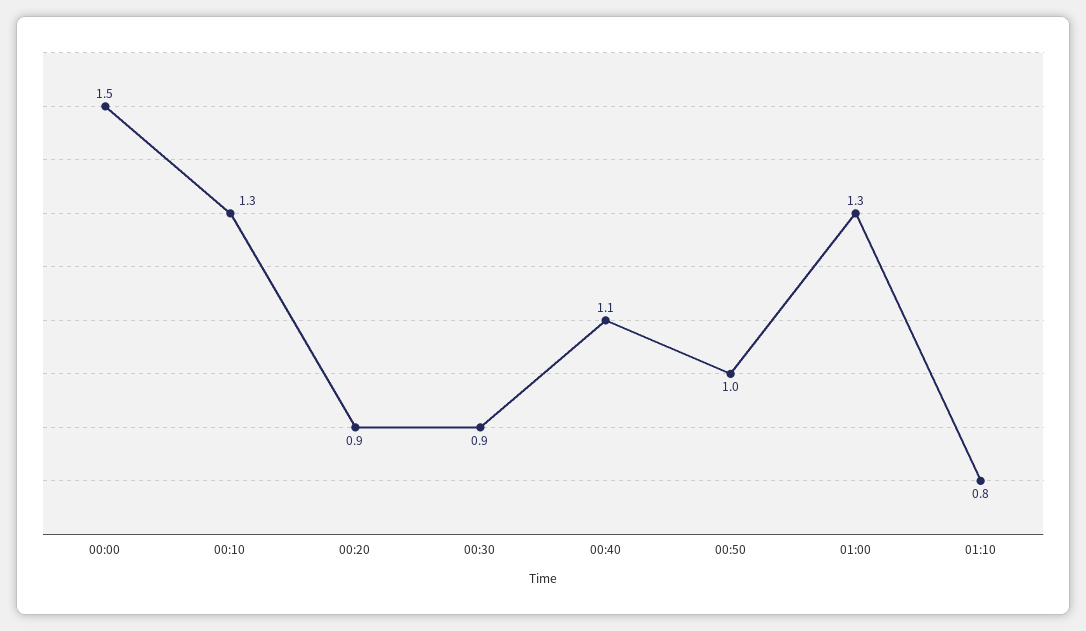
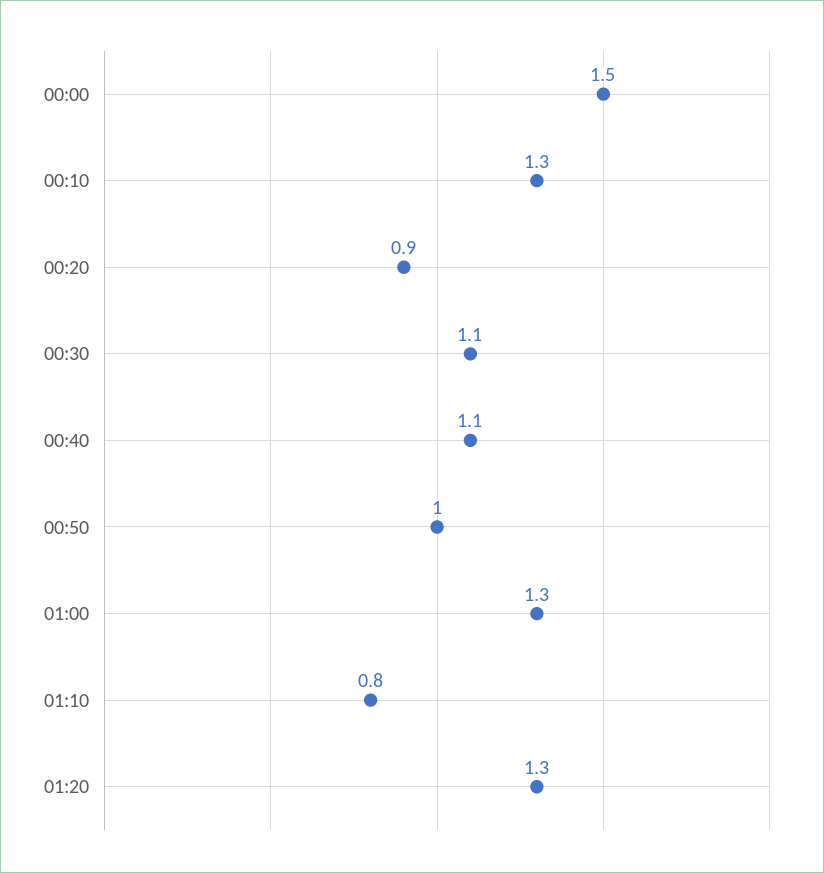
00:30: 0.9 -> 1.1
01:20: none -> 1.3

